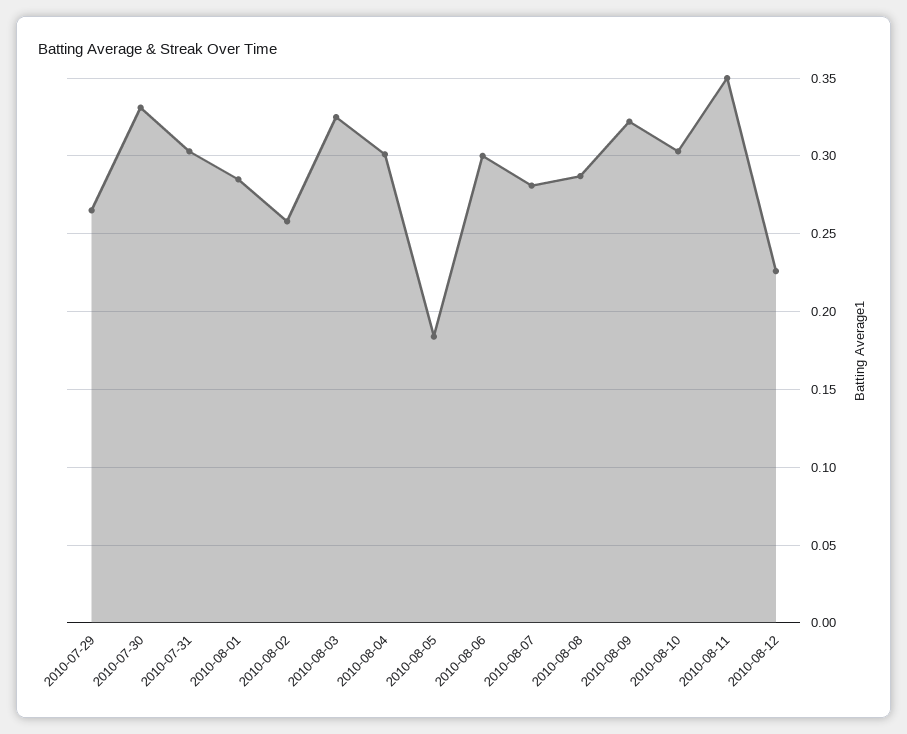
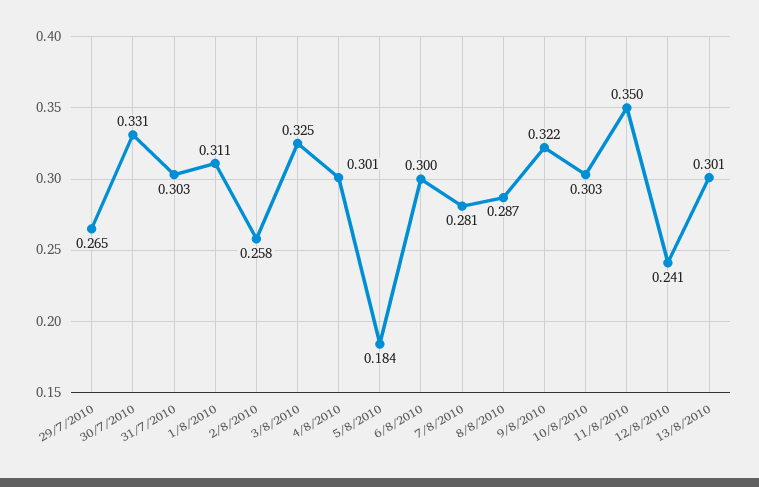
2010-08-01: 0.285 -> 0.311
2010-08-12: 0.225 -> 0.241
13/8/2010: none -> 0.301

